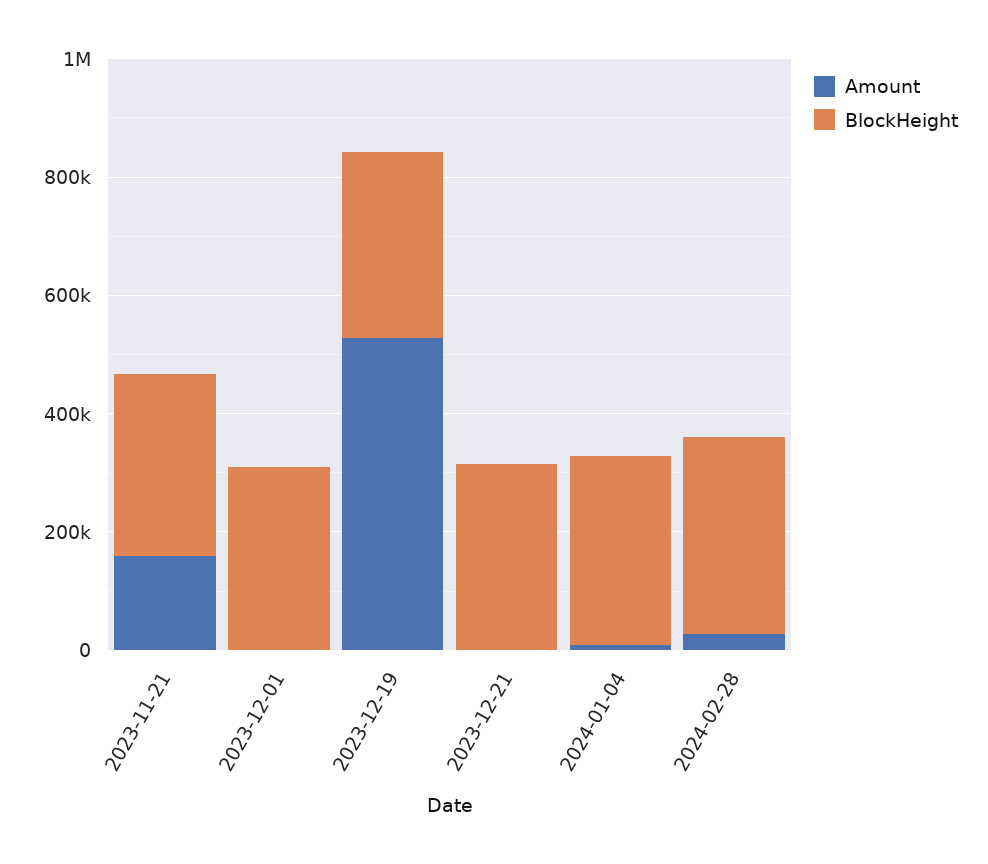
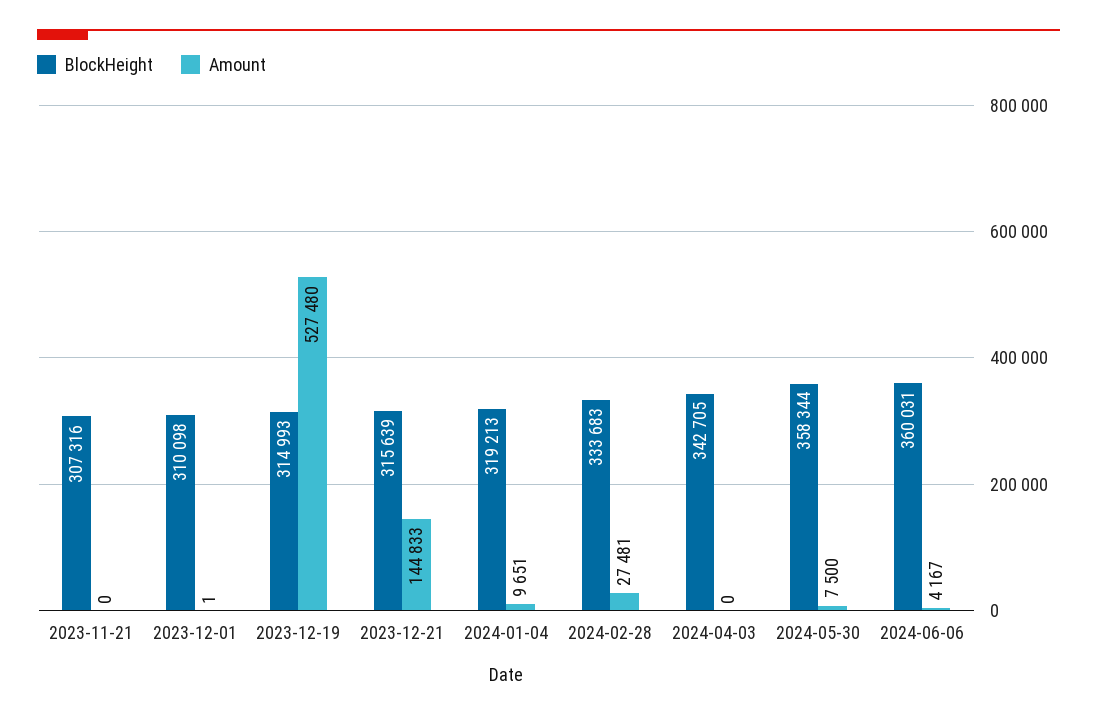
Amount, 2023-11-21: 150000 -> 0
Amount, 2023-12-21: 0 -> 144833
BlockHeight, 2024-04-03: none -> 342705
Amount, 2024-04-03: none -> 0
BlockHeight, 2024-05-30: none -> 358344
Amount, 2024-05-30: none -> 7500
BlockHeight, 2024-06-06: none -> 360031
Amount, 2024-06-06: none -> 4167

